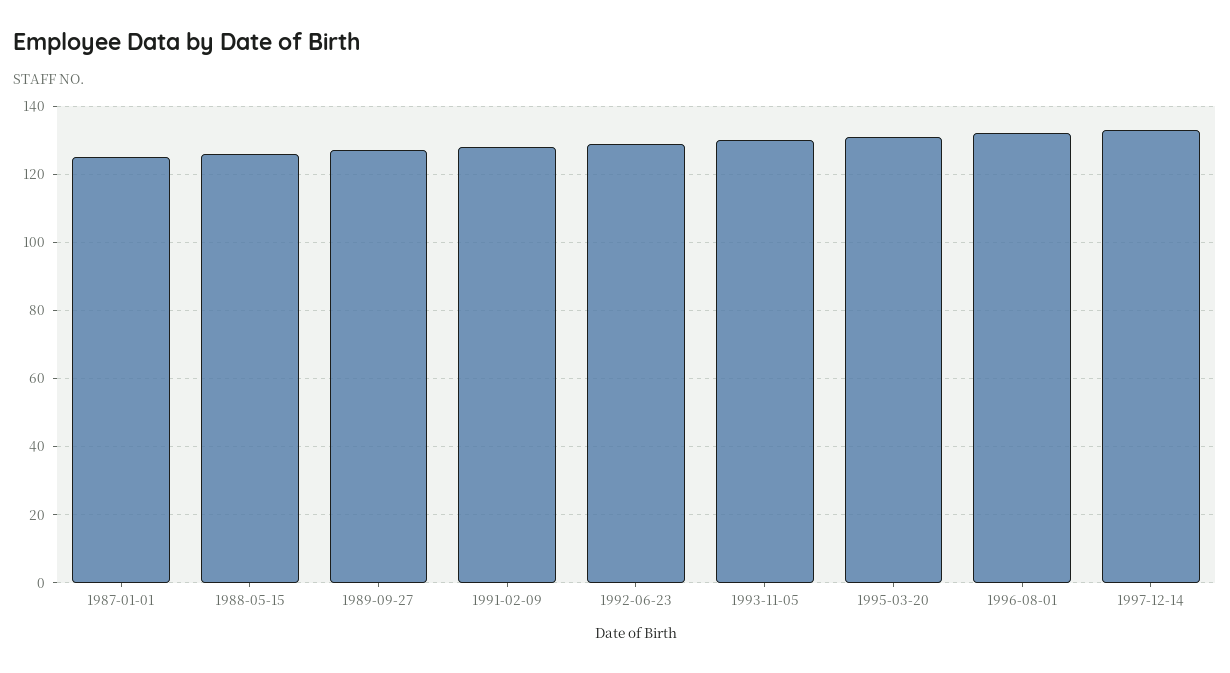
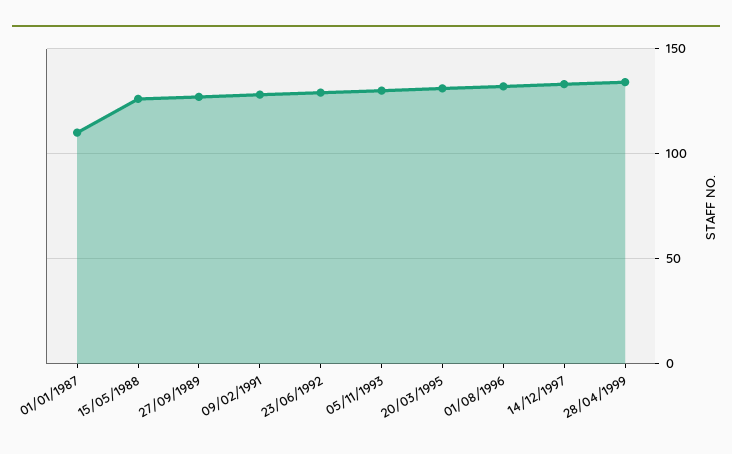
1987-01-01: 125 -> 110
28/04/1999: none -> 135

